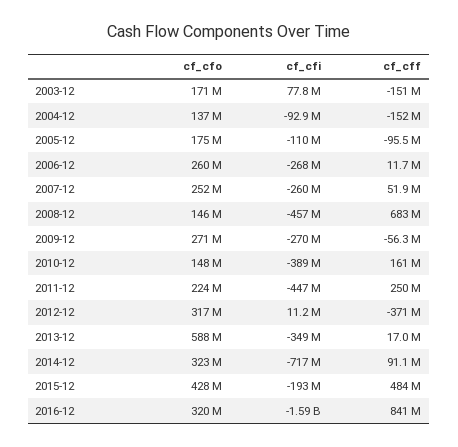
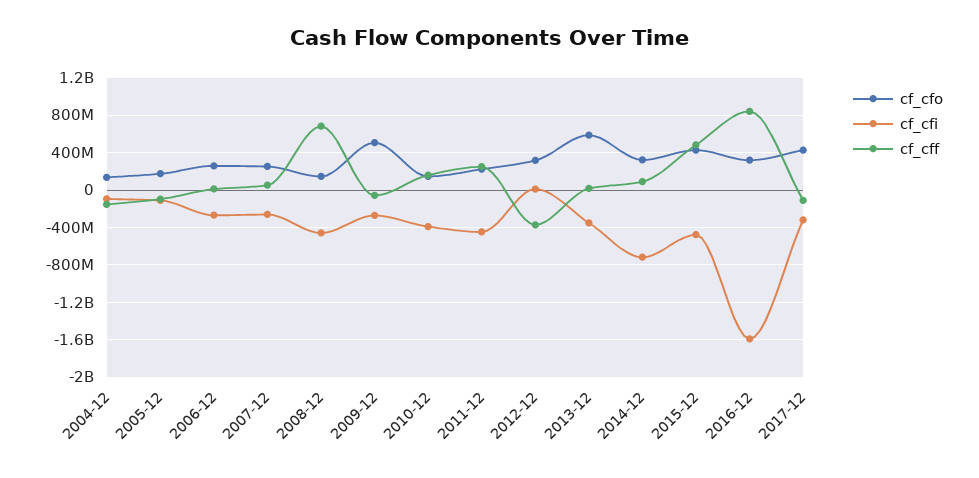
cf_cfo, 2003-12: 171000000 -> none
cf_cfi, 2003-12: 77800000 -> none
cf_cff, 2003-12: -151000000 -> none
cf_cfo, 2009-12: 271000000 -> 500000000
cf_cfi, 2015-12: -193000000 -> -500000000
cf_cfo, 2017-12: none -> 400000000
cf_cfi, 2017-12: none -> -300000000
cf_cff, 2017-12: none -> -100000000

